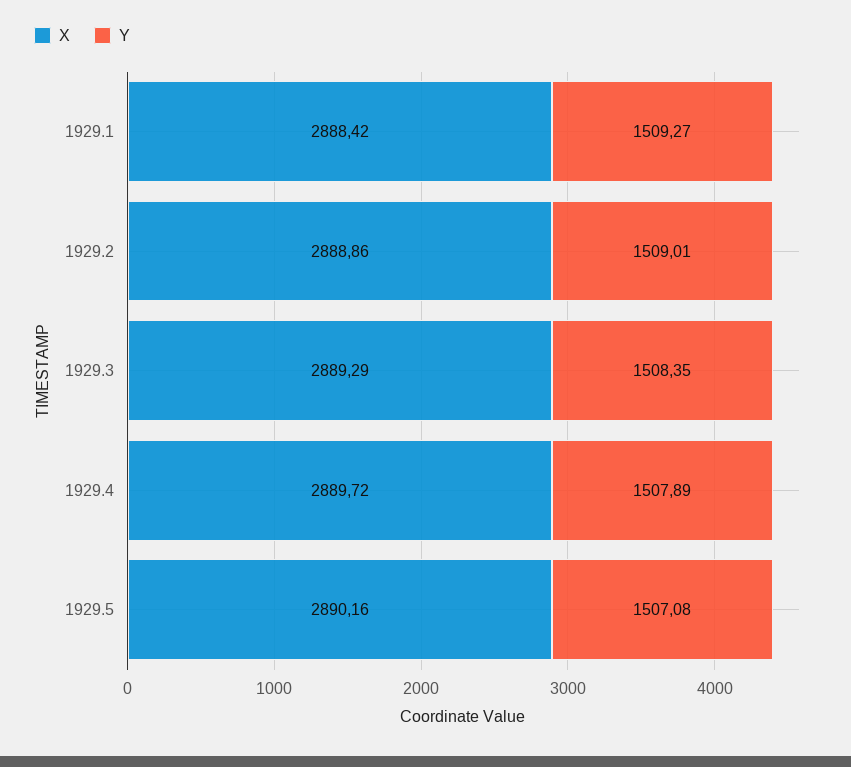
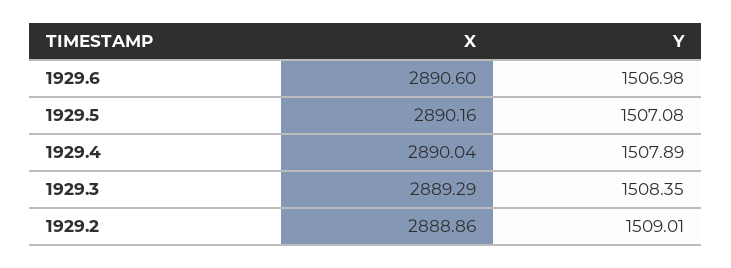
X, 1929.1: 2888.42 -> none
Y, 1929.1: 1509.27 -> none
X, 1929.4: 2889.72 -> 2890.04
X, 1929.6: none -> 2890.6
Y, 1929.6: none -> 1506.98

